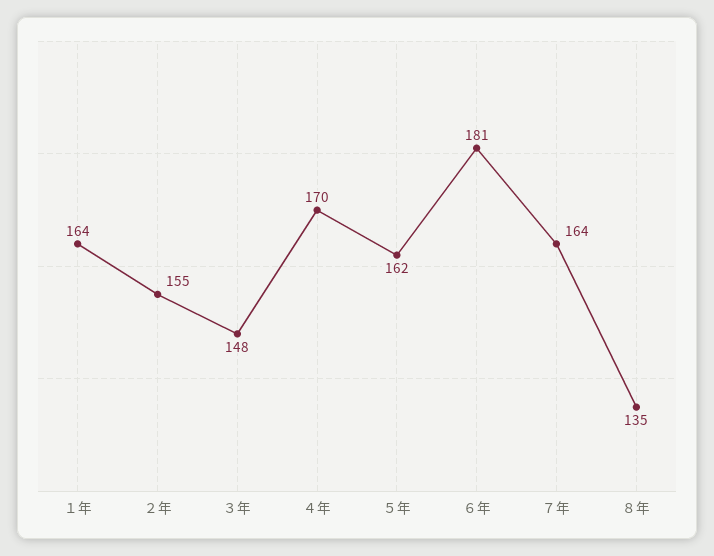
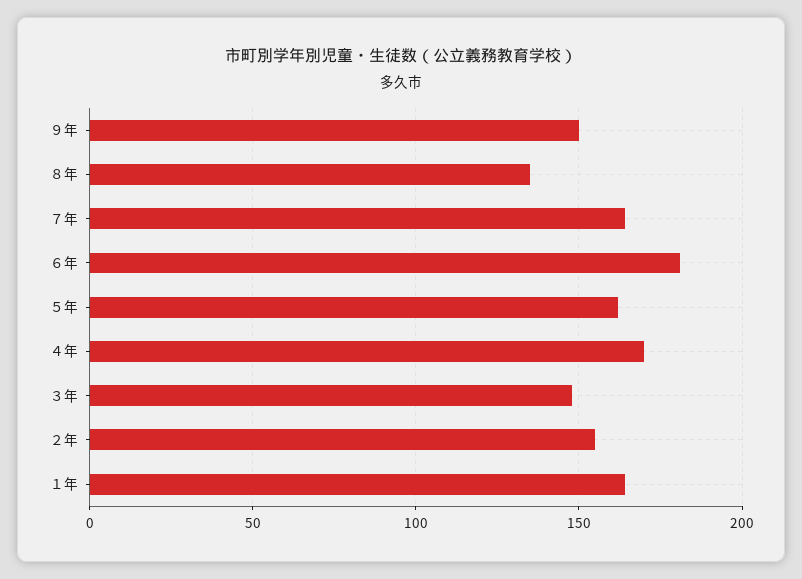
９年: none -> 150

